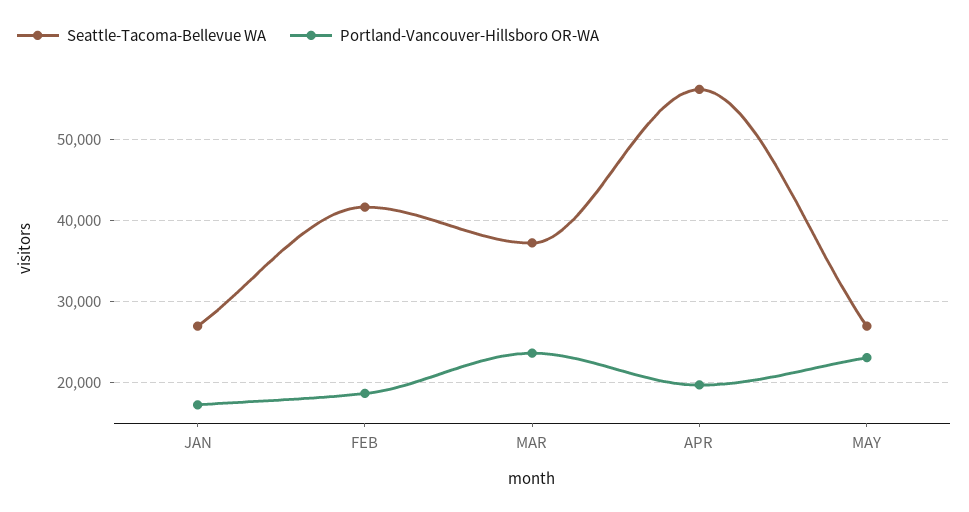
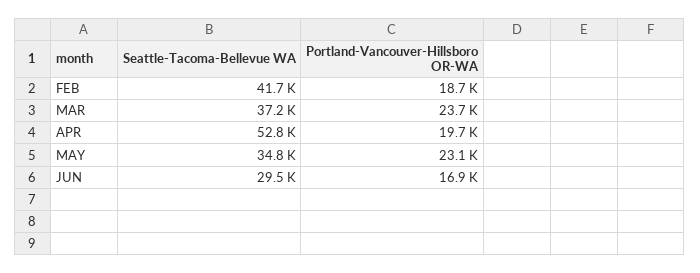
Seattle-Tacoma-Bellevue WA, JAN: 27000 -> none
Portland-Vancouver-Hillsboro OR-WA, JAN: 17000 -> none
Seattle-Tacoma-Bellevue WA, APR: 56000 -> 52800
Seattle-Tacoma-Bellevue WA, MAY: 27000 -> 34800
Seattle-Tacoma-Bellevue WA, JUN: none -> 29500
Portland-Vancouver-Hillsboro OR-WA, JUN: none -> 16900

